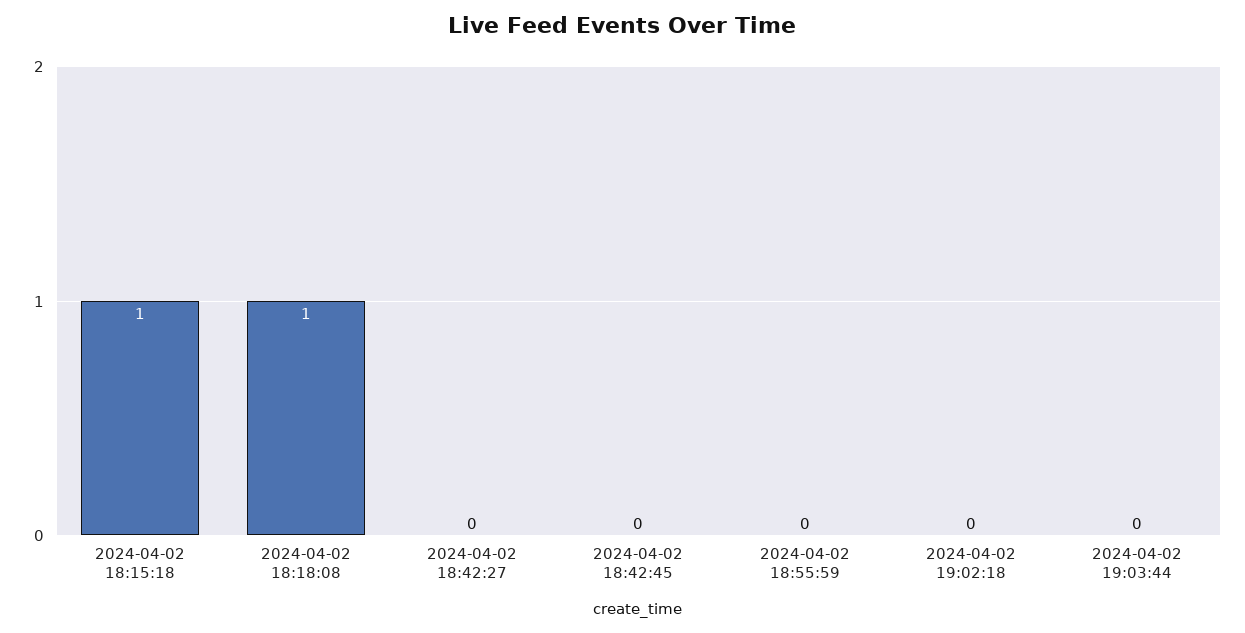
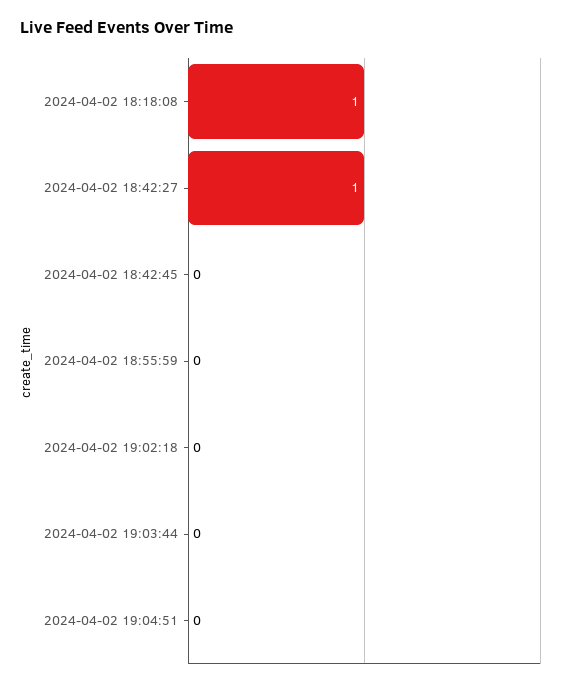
2024-04-02 18:15:18: 1 -> none
2024-04-02 18:42:27: 0 -> 1
2024-04-02 19:04:51: none -> 0

